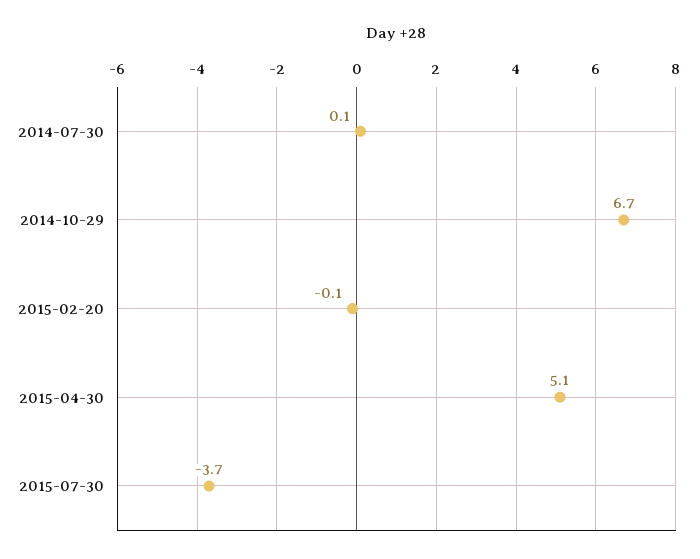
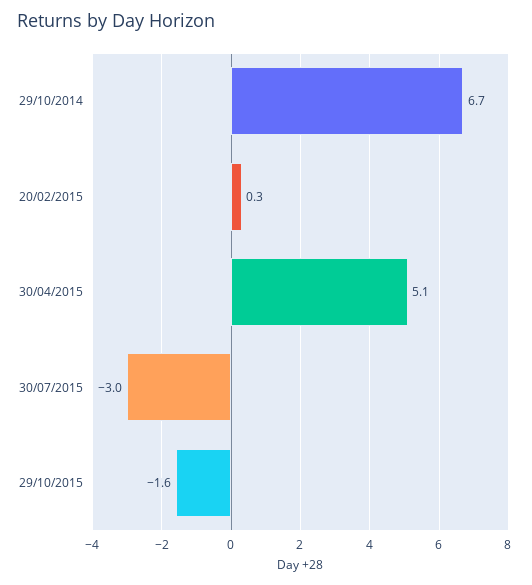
2014-07-30: 0.1 -> none
2015-02-20: -0.1 -> 0.3
2015-07-30: -3.7 -> -3
29/10/2015: none -> -1.6

